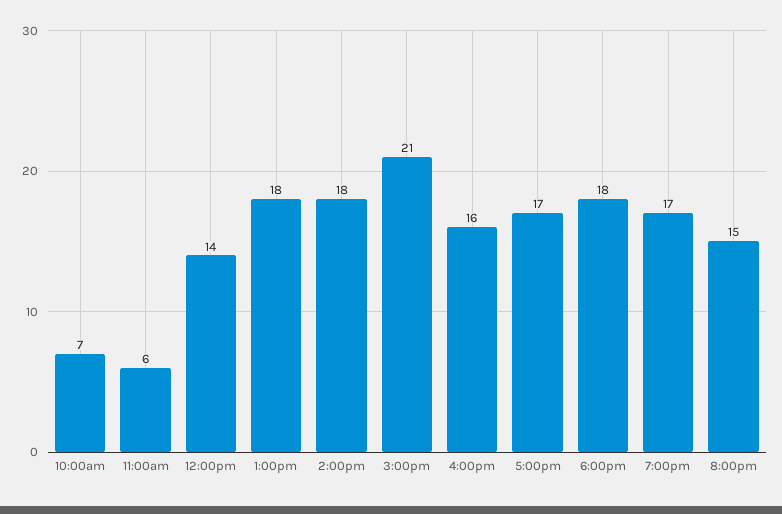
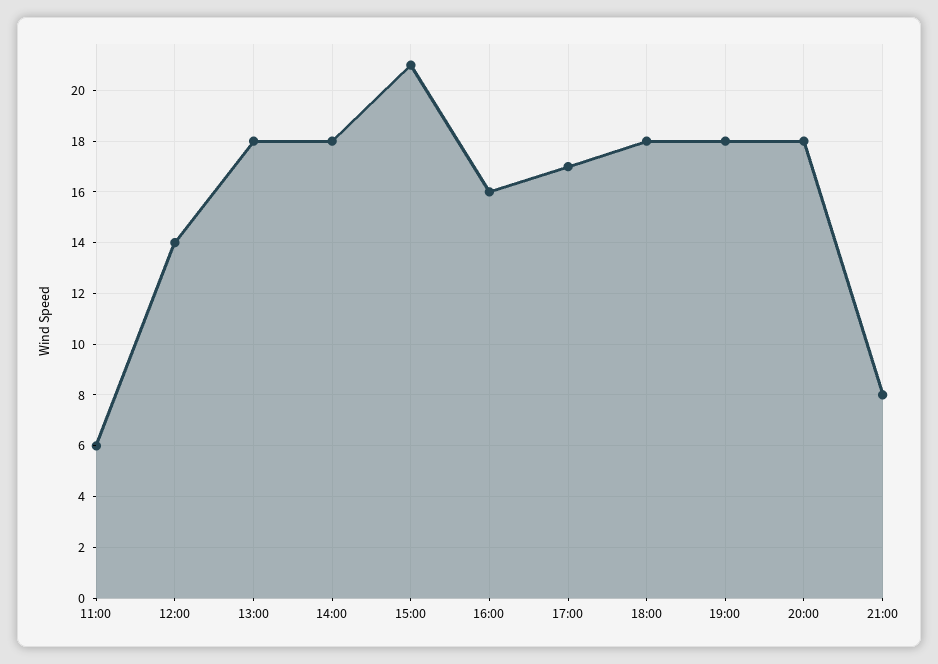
10:00am: 7 -> none
7:00pm: 17 -> 18
8:00pm: 15 -> 18
21:00: none -> 8

